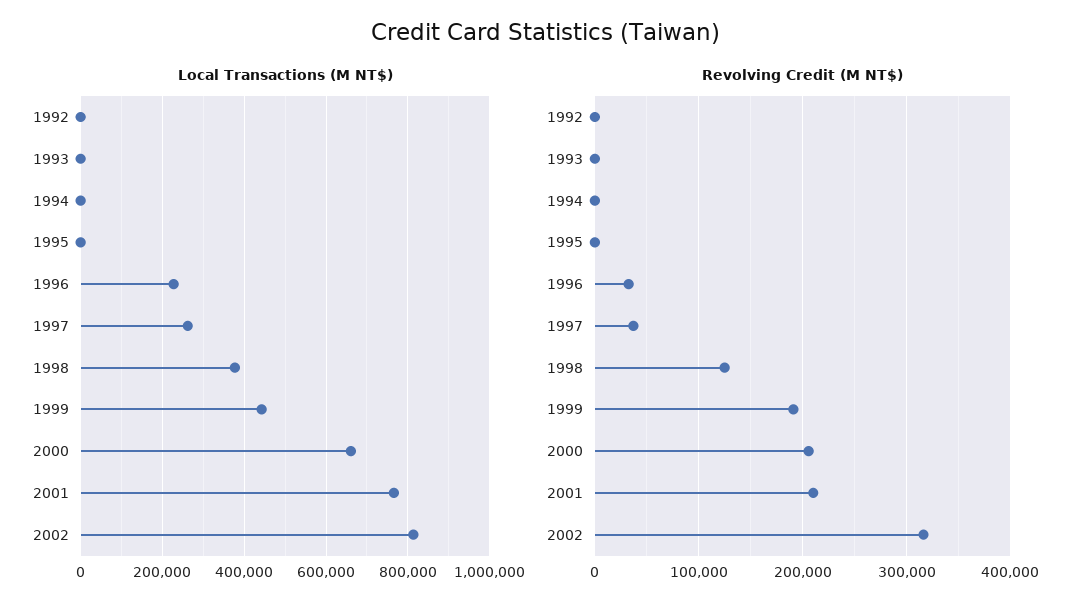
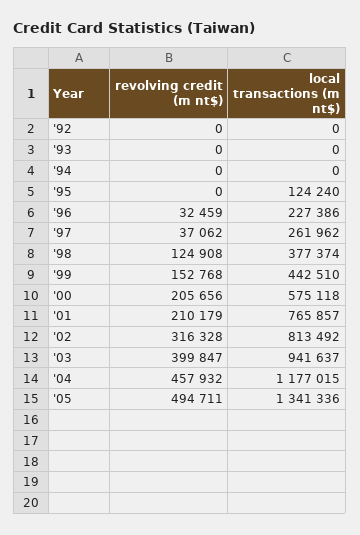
Local Transactions (M NT$), 1995: 0 -> 124240
Local Transactions (M NT$), 2000: 660000 -> 575118
Revolving Credit (M NT$), 1999: 190000 -> 152768
Revolving Credit (M NT$), '03: none -> 399847
Local Transactions (M NT$), '03: none -> 941637
Revolving Credit (M NT$), '04: none -> 457932
Local Transactions (M NT$), '04: none -> 1177015
Revolving Credit (M NT$), '05: none -> 494711
Local Transactions (M NT$), '05: none -> 1341336

